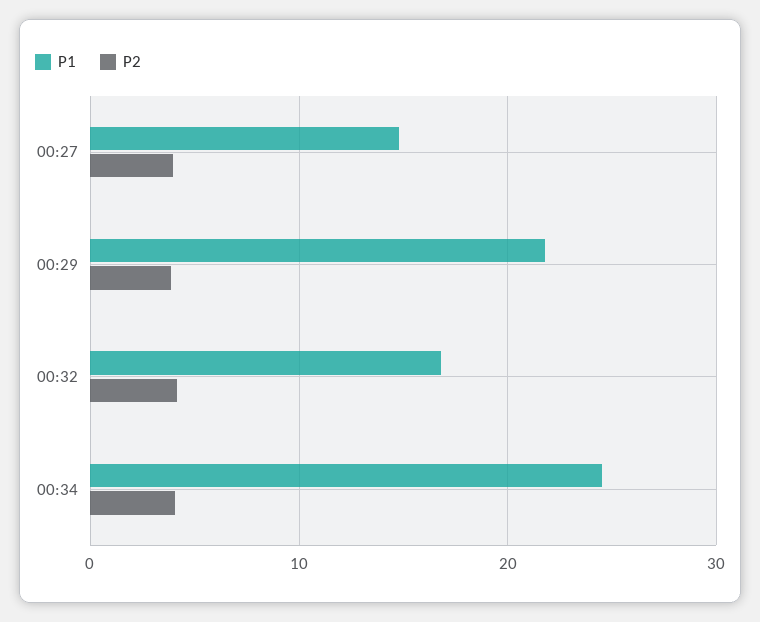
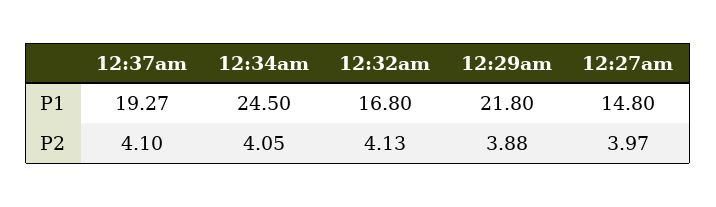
P1, 12:37am: none -> 19.27
P2, 12:37am: none -> 4.1

